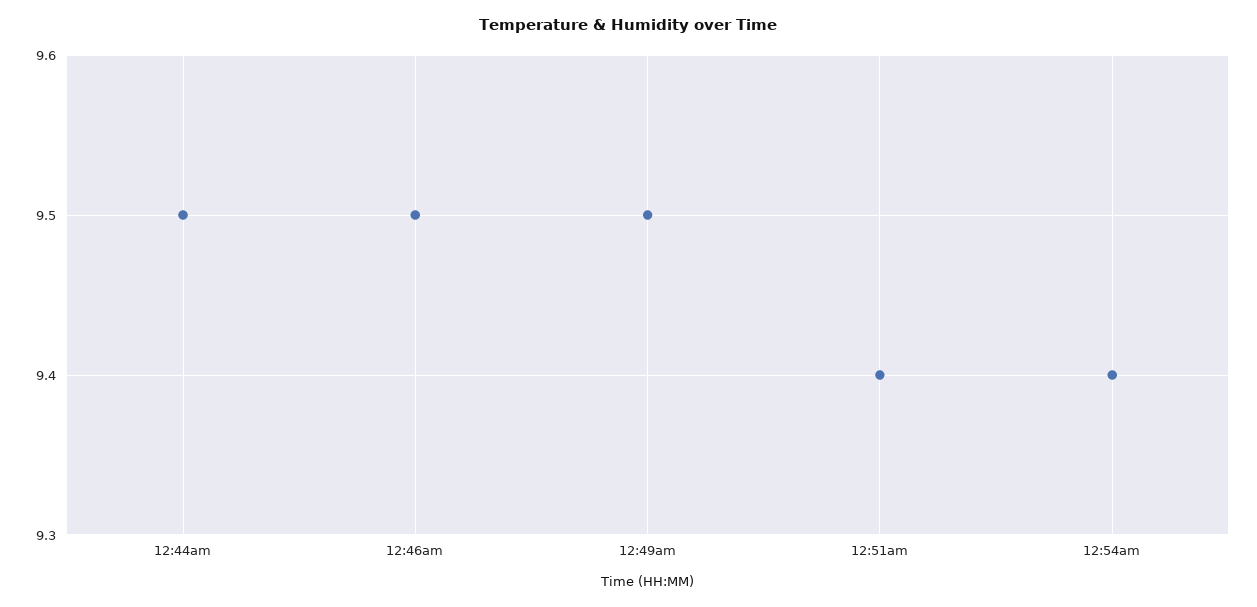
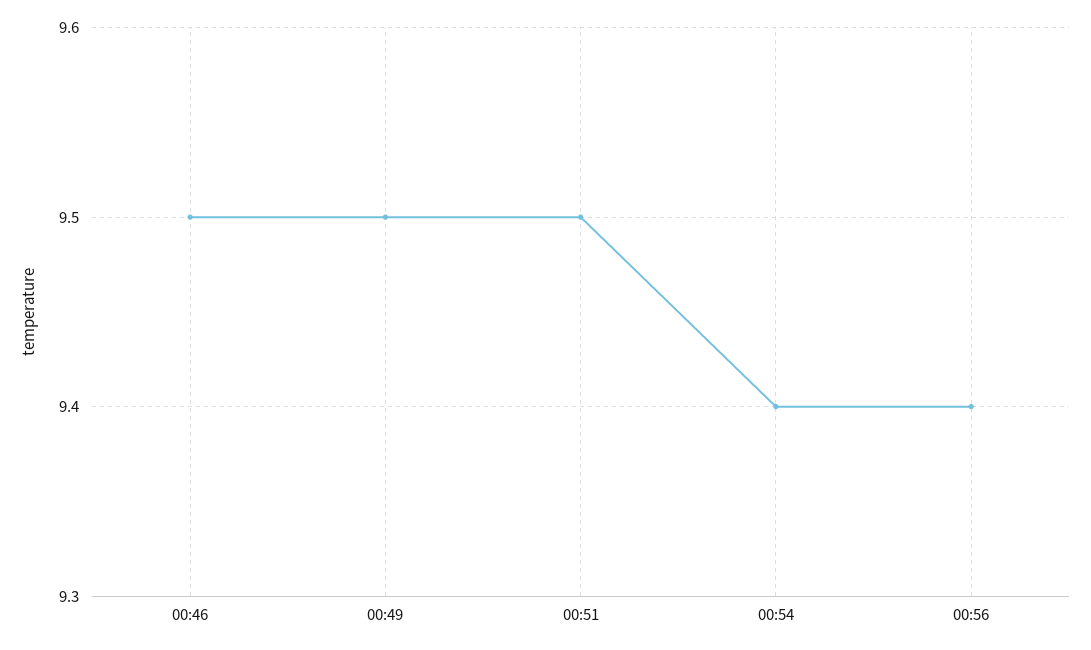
12:44am: 9.5 -> none
12:51am: 9.4 -> 9.5
00:56: none -> 9.4

